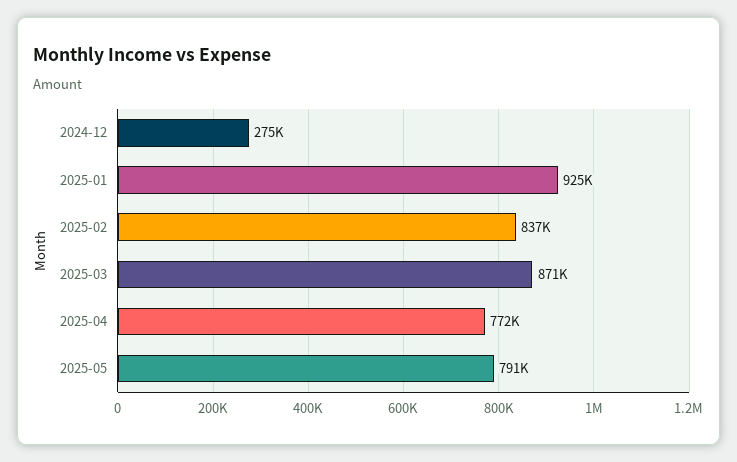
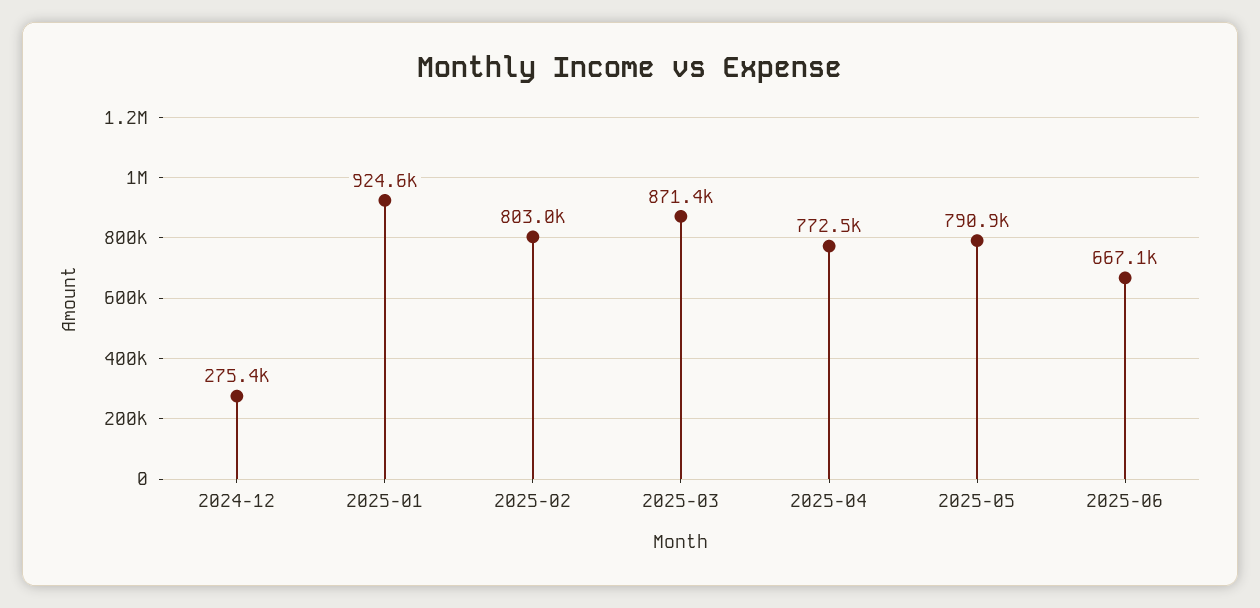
2025-02: 837000 -> 803000
2025-06: none -> 667100

